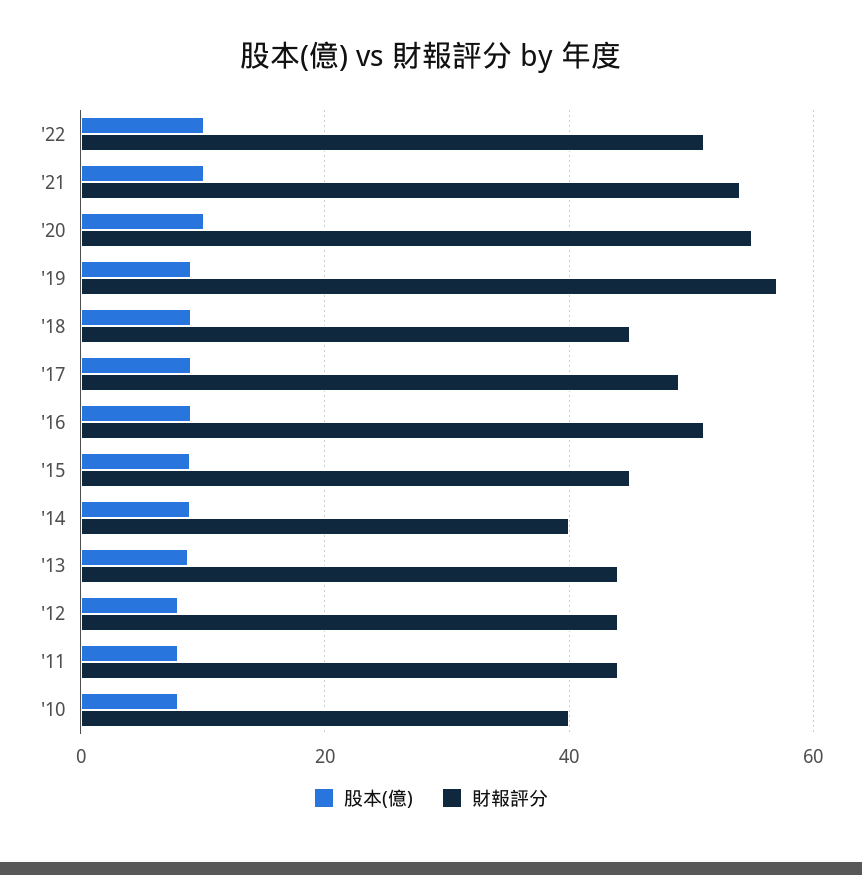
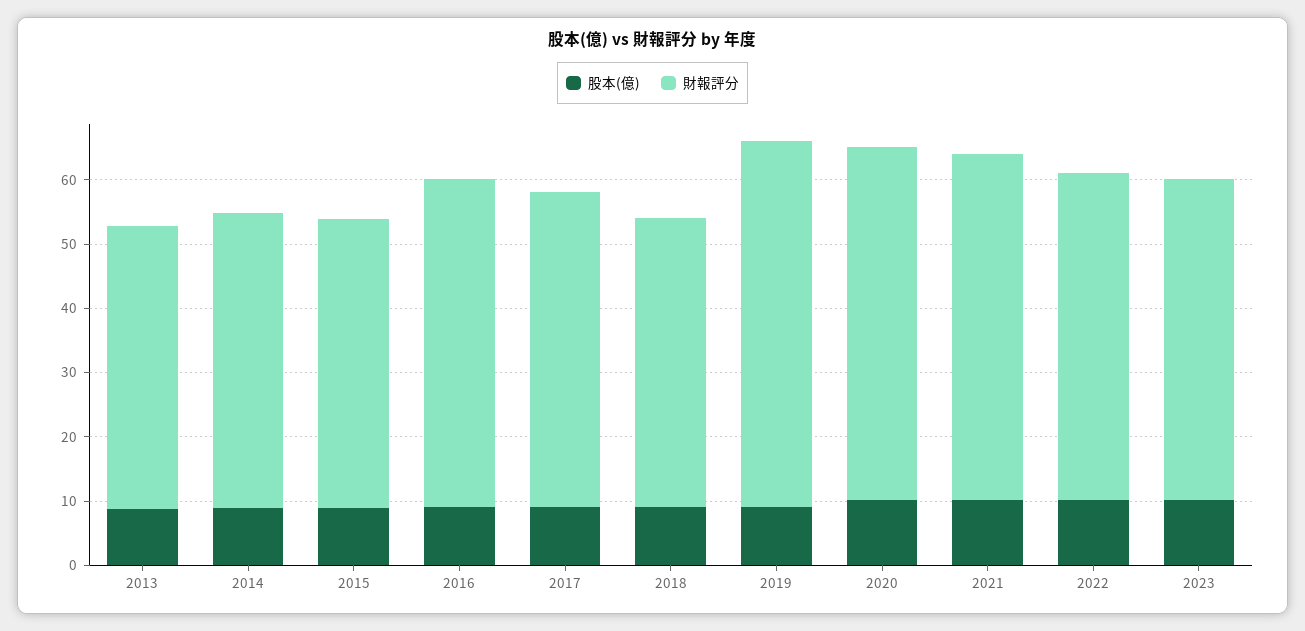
財報評分, '14: 40 -> 46
股本(億), '12: 8 -> none
財報評分, '12: 44 -> none
股本(億), '11: 8 -> none
財報評分, '11: 44 -> none
股本(億), '10: 8 -> none
財報評分, '10: 40 -> none
股本(億), 2023: none -> 10
財報評分, 2023: none -> 50

